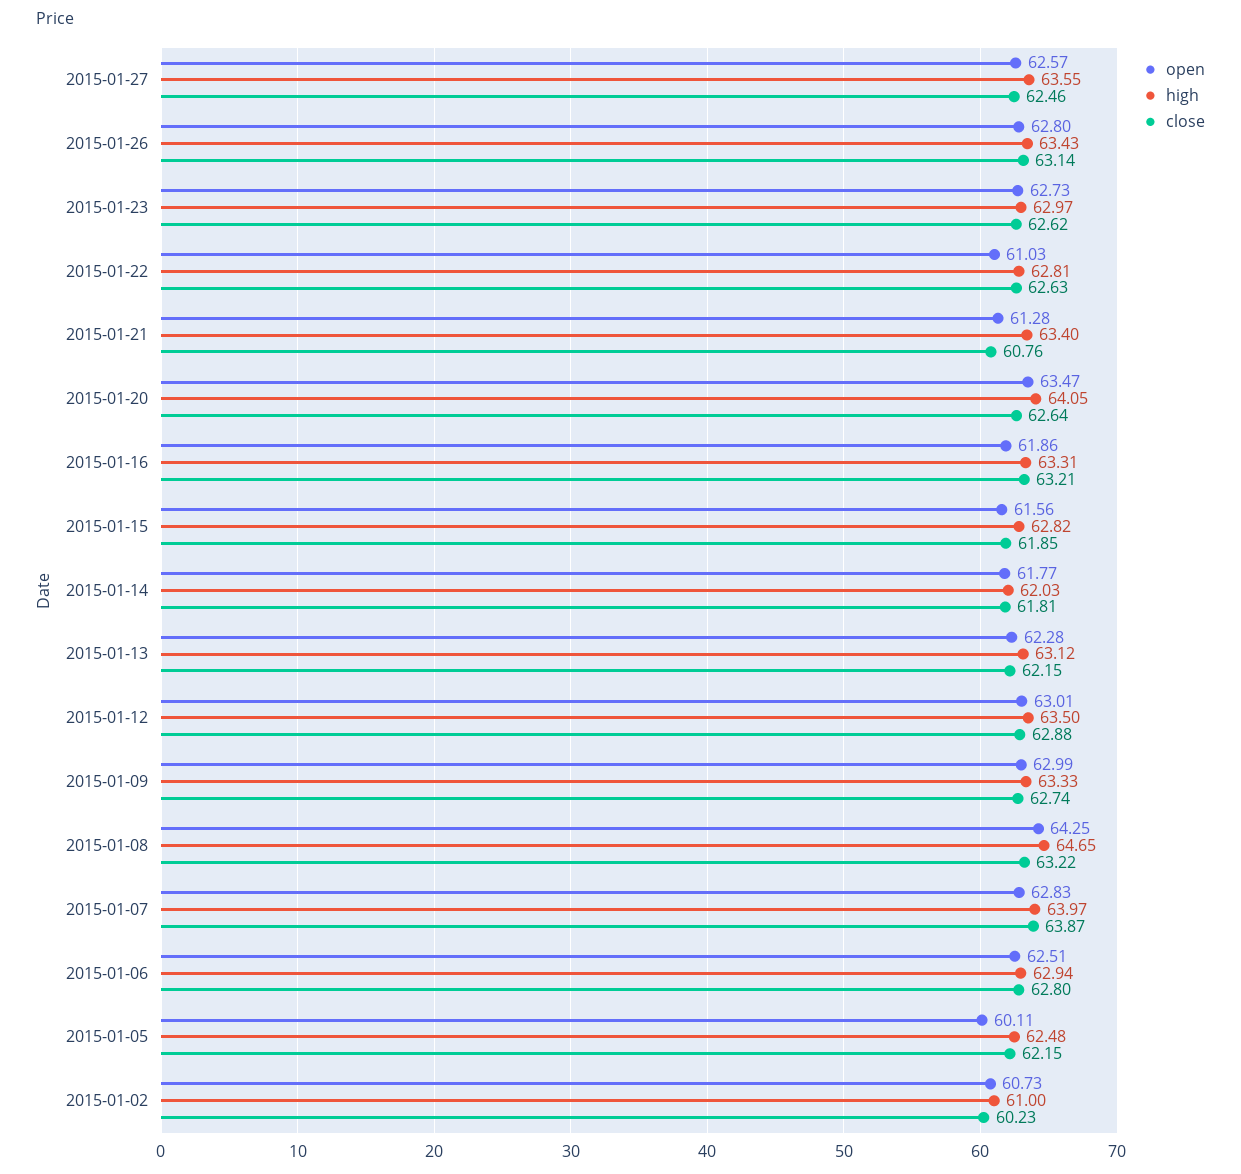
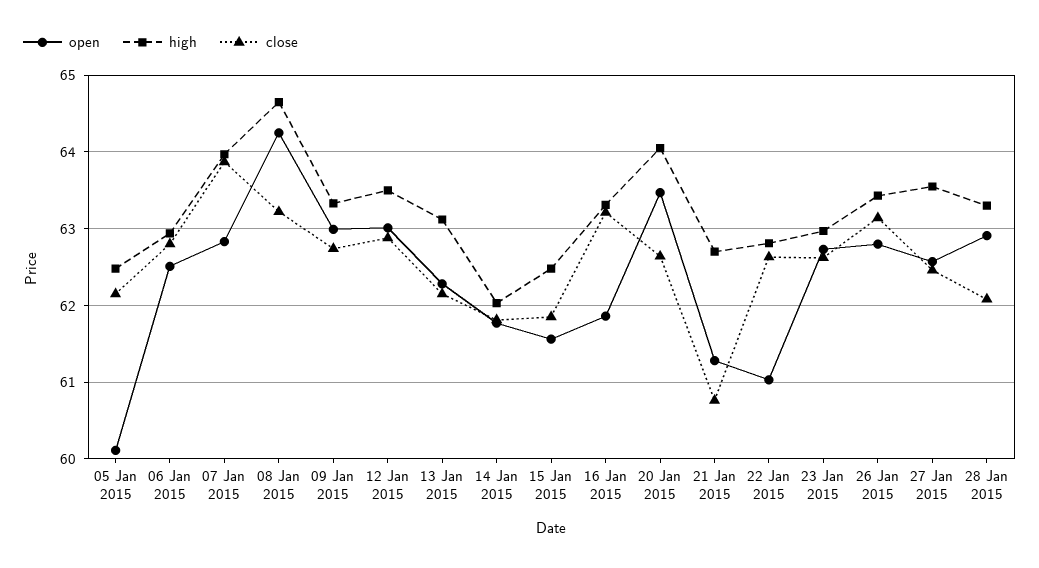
high, 2015-01-21: 63.4 -> 62.7
high, 2015-01-15: 62.82 -> 62.5
open, 2015-01-02: 60.73 -> none
high, 2015-01-02: 61 -> none
close, 2015-01-02: 60.23 -> none
open, 28 Jan 2015: none -> 62.9
high, 28 Jan 2015: none -> 63.3
close, 28 Jan 2015: none -> 62.1

